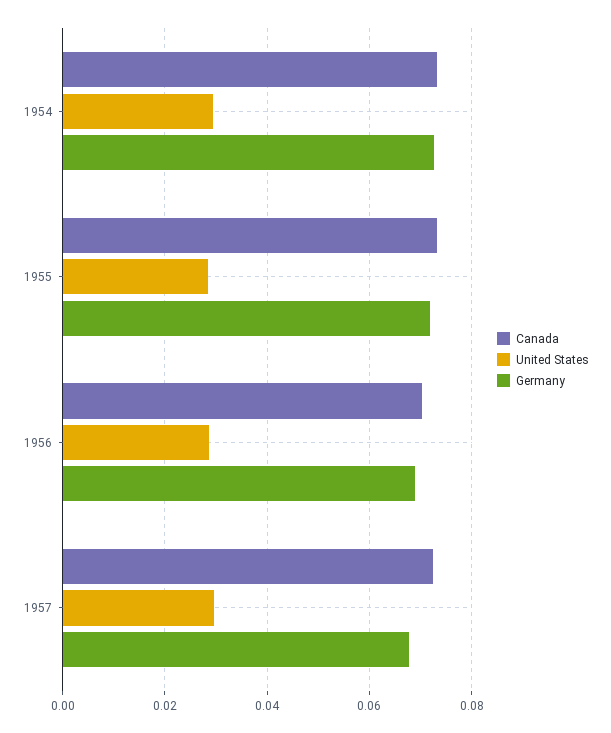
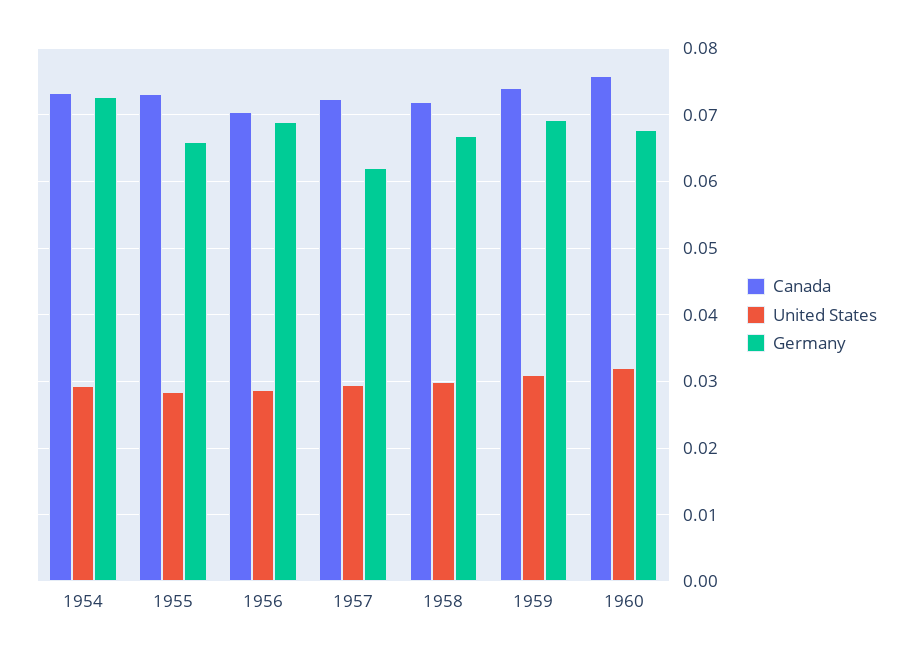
Germany, 1955: 0.072 -> 0.066
Germany, 1957: 0.068 -> 0.062
Canada, 1958: none -> 0.072
United States, 1958: none -> 0.03
Germany, 1958: none -> 0.067
Canada, 1959: none -> 0.074
United States, 1959: none -> 0.031
Germany, 1959: none -> 0.069
Canada, 1960: none -> 0.076
United States, 1960: none -> 0.032
Germany, 1960: none -> 0.068

